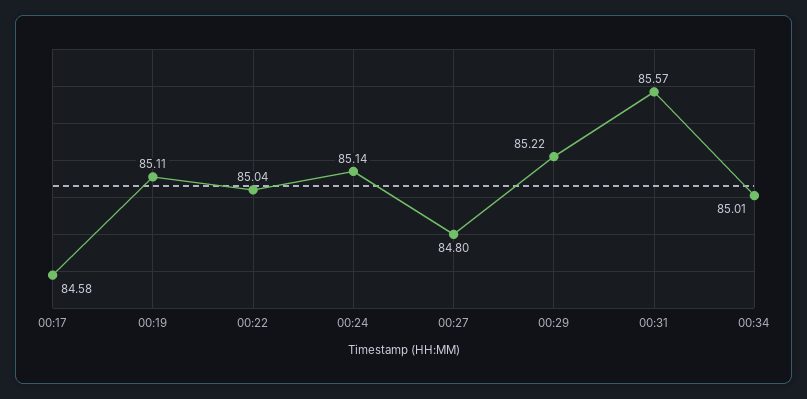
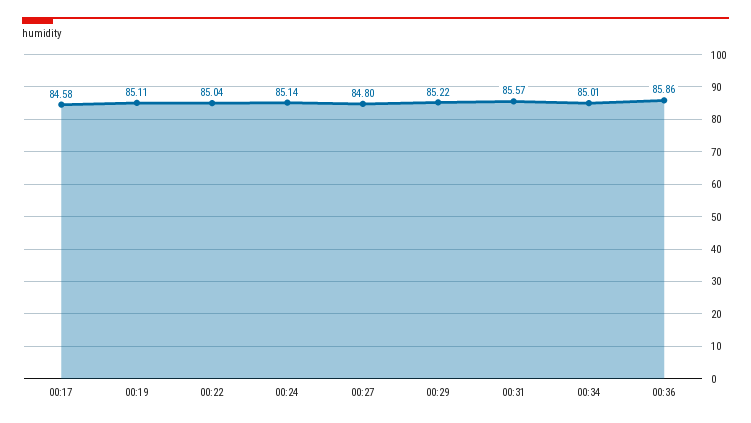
00:36: none -> 85.86

